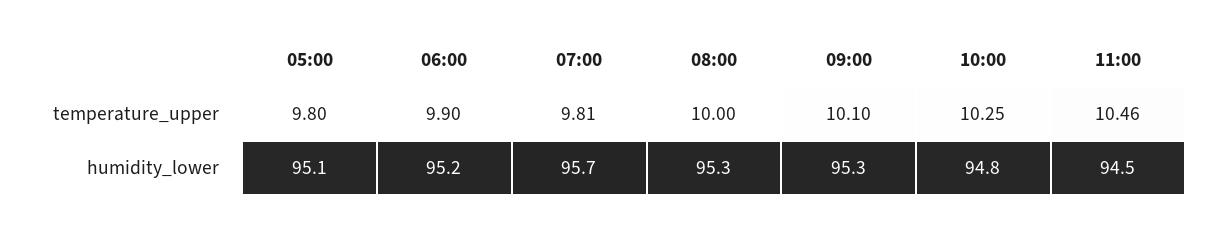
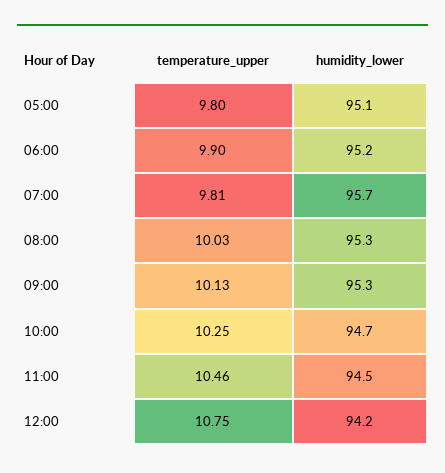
08:00, temperature_upper: 10 -> 10.03
09:00, temperature_upper: 10.1 -> 10.13
10:00, humidity_lower: 94.8 -> 94.7
12:00, temperature_upper: none -> 10.75
12:00, humidity_lower: none -> 94.2

